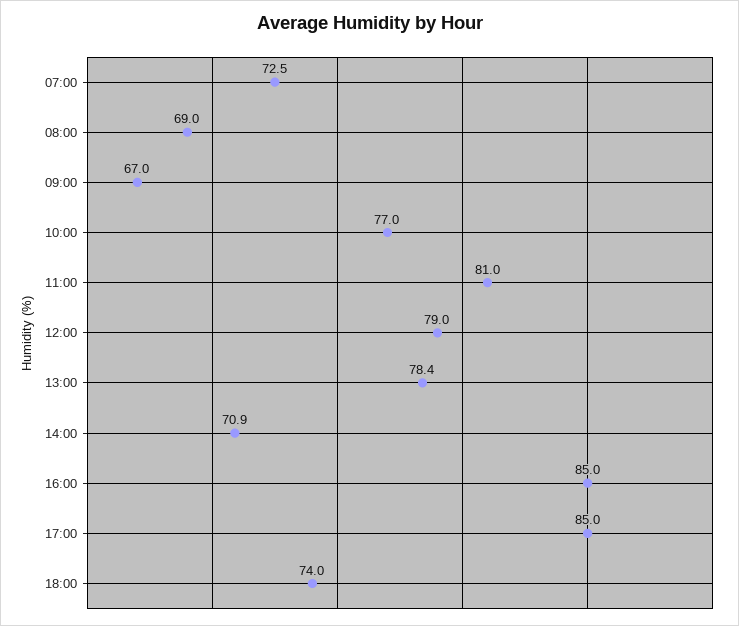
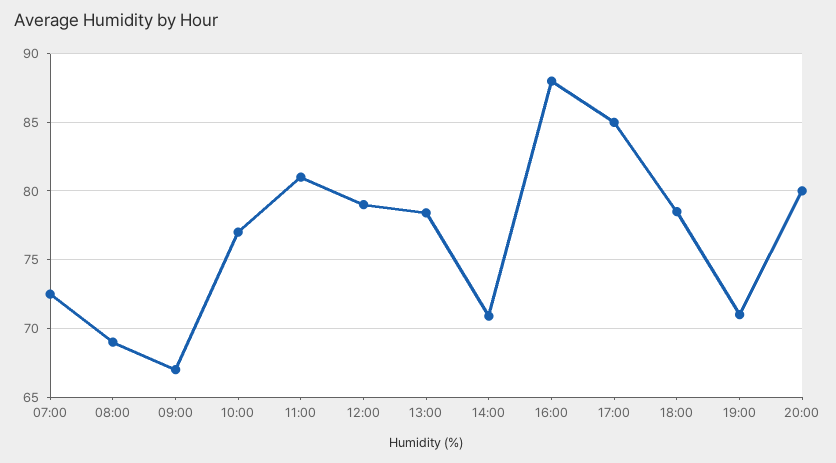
16:00: 85 -> 88
18:00: 74 -> 78.5
19:00: none -> 71
20:00: none -> 80

